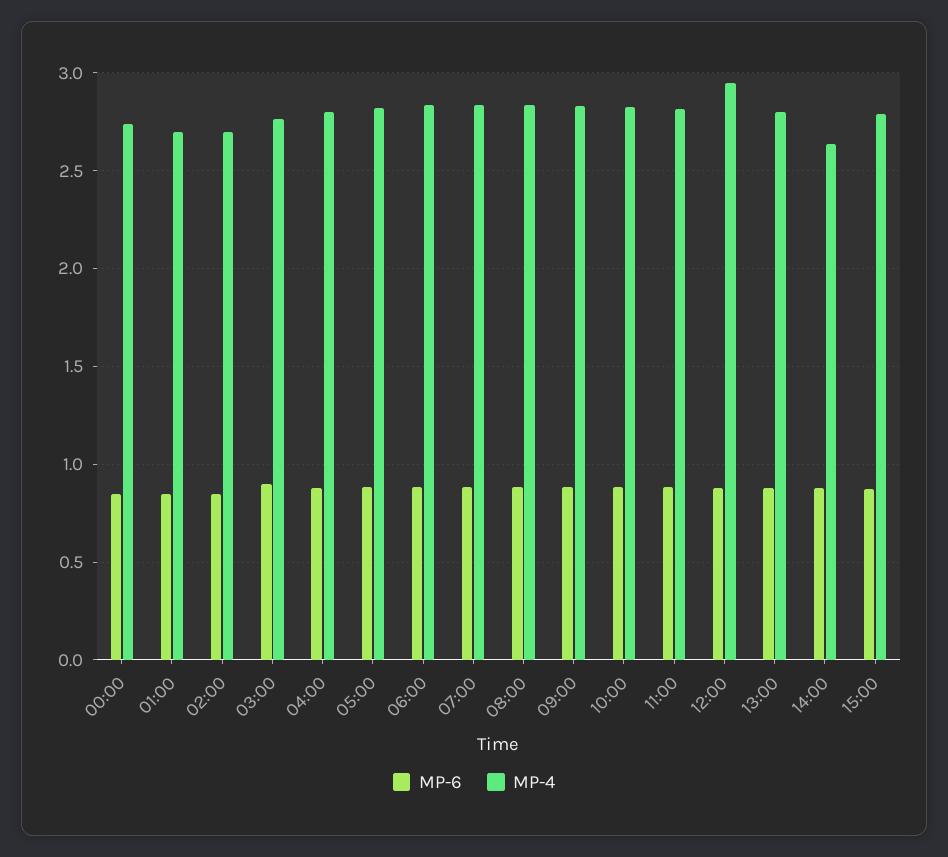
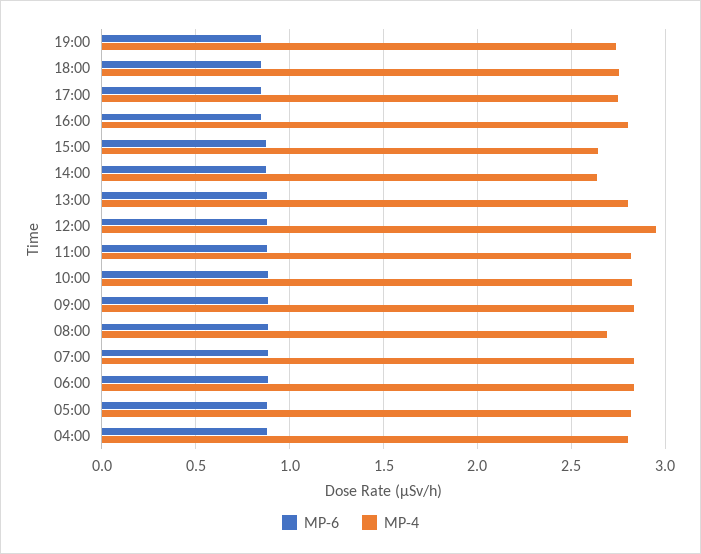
MP-6, 00:00: 0.85 -> none
MP-4, 00:00: 2.75 -> none
MP-6, 01:00: 0.85 -> none
MP-4, 01:00: 2.7 -> none
MP-6, 02:00: 0.85 -> none
MP-4, 02:00: 2.7 -> none
MP-6, 03:00: 0.9 -> none
MP-4, 03:00: 2.75 -> none
MP-4, 08:00: 2.85 -> 2.7
MP-4, 15:00: 2.8 -> 2.65
MP-6, 19:00: none -> 0.85
MP-4, 19:00: none -> 2.75
MP-6, 18:00: none -> 0.85
MP-4, 18:00: none -> 2.75
MP-6, 17:00: none -> 0.85
MP-4, 17:00: none -> 2.75
MP-6, 16:00: none -> 0.85
MP-4, 16:00: none -> 2.8

